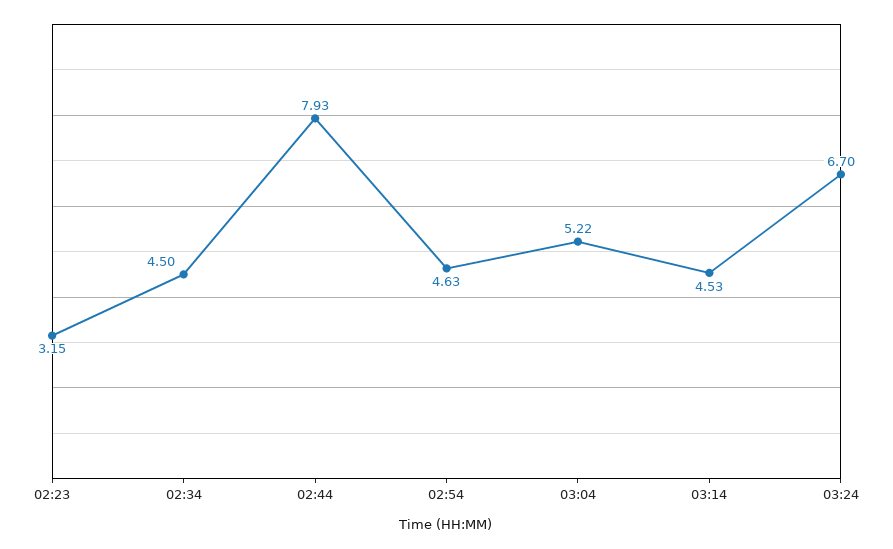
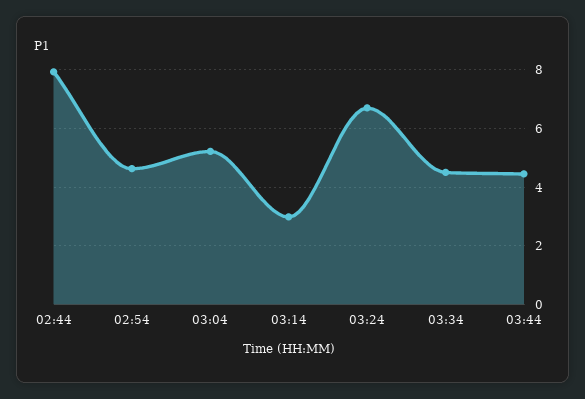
02:23: 3.15 -> none
02:34: 4.5 -> none
03:14: 4.53 -> 3
03:34: none -> 4.5
03:44: none -> 4.5

